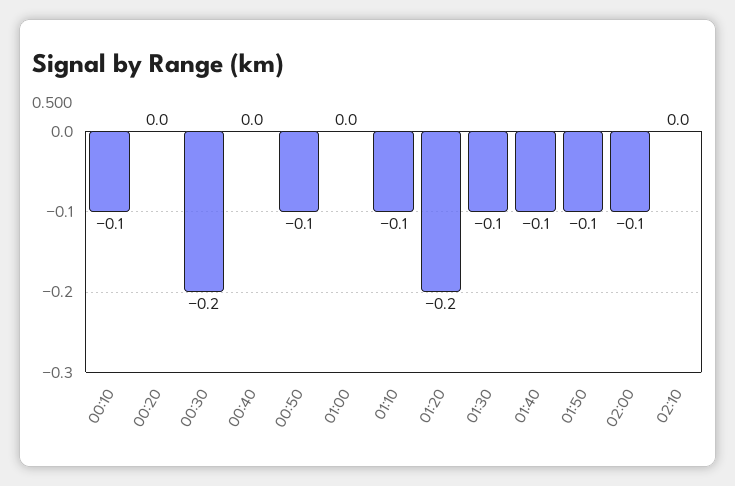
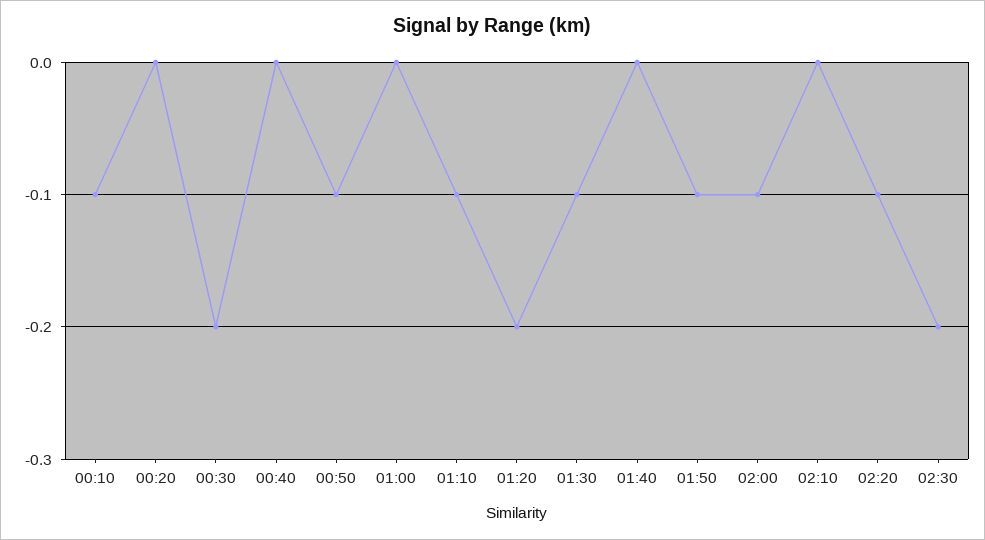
01:40: -0.1 -> 0
02:20: none -> -0.1
02:30: none -> -0.2

